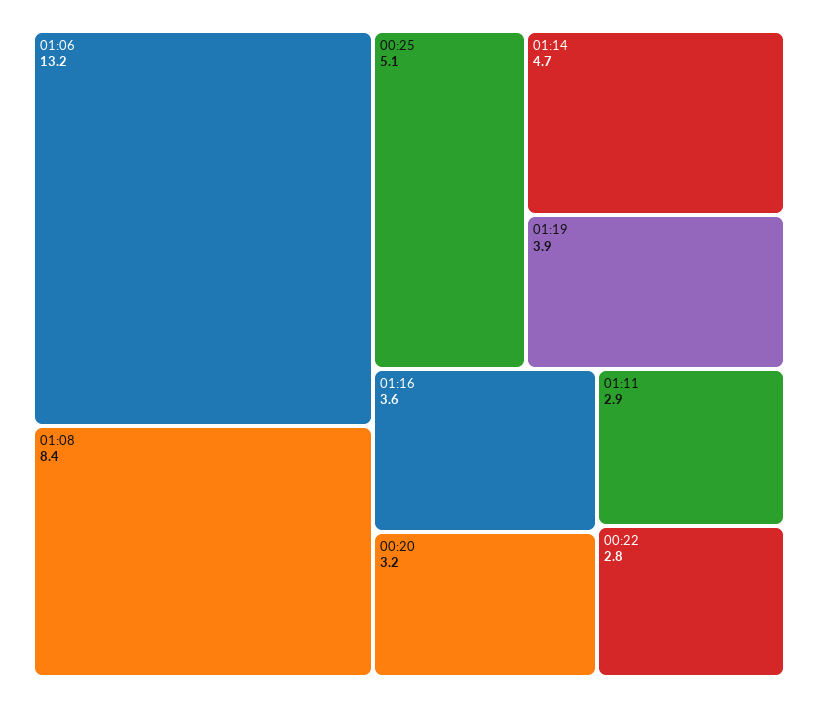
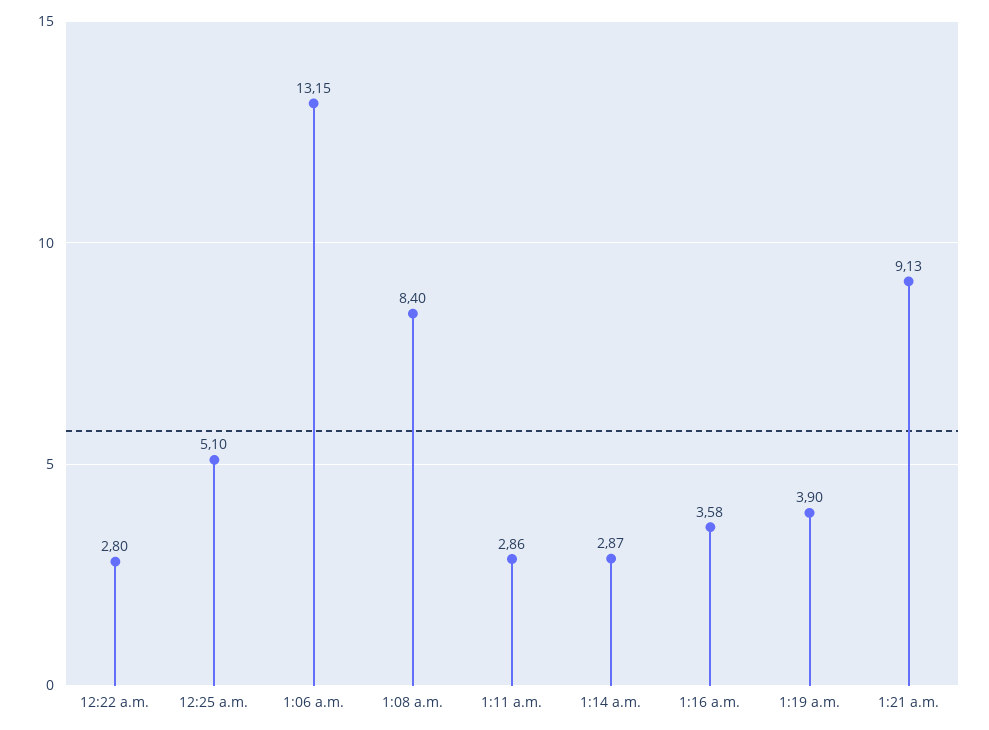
01:14: 4.7 -> 2.87
00:20: 3.2 -> none
1:21 a.m.: none -> 9.13

